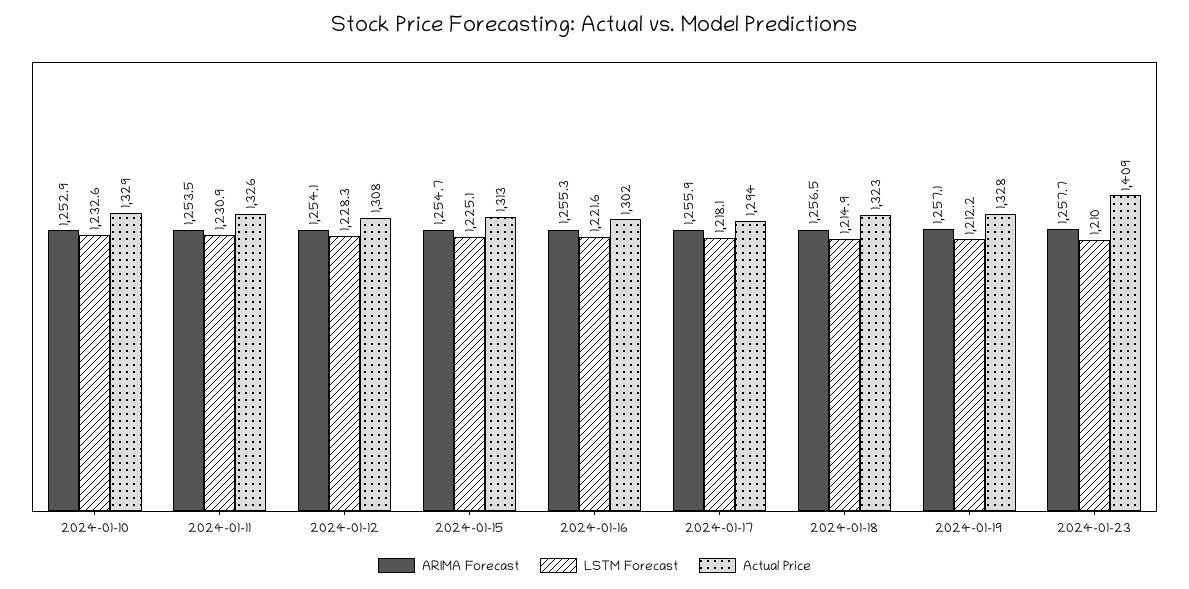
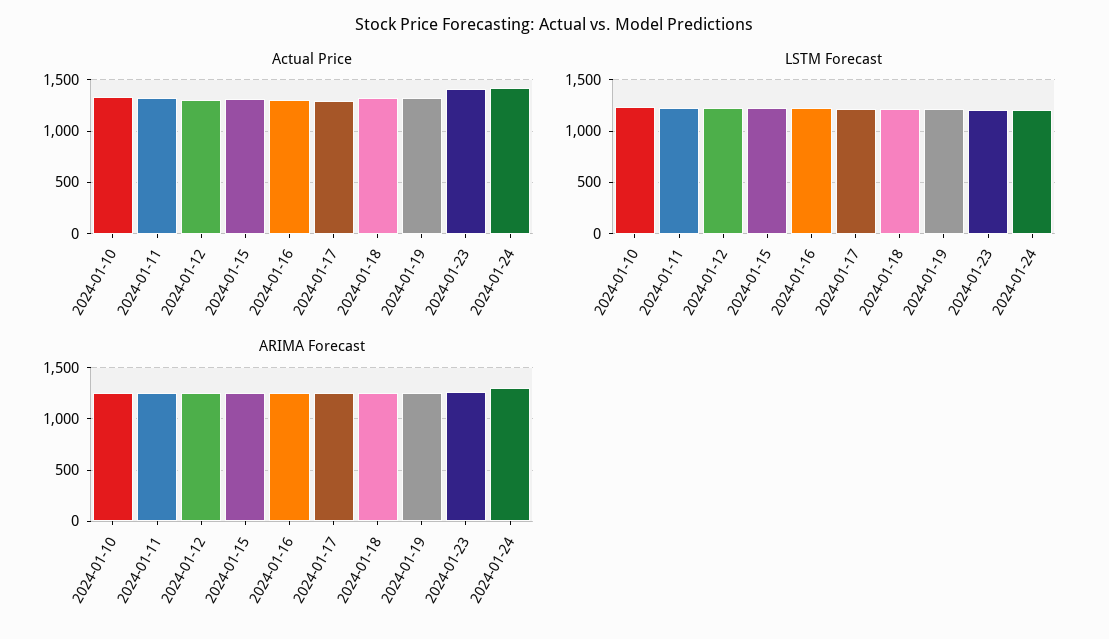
Actual Price, 2024-01-24: none -> 1400
LSTM Forecast, 2024-01-24: none -> 1200
ARIMA Forecast, 2024-01-24: none -> 1300

